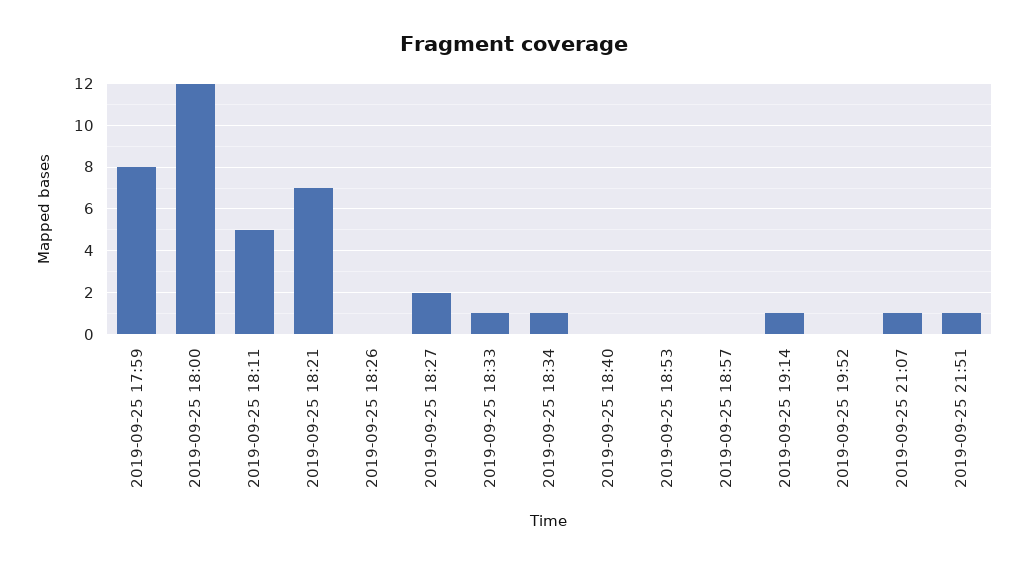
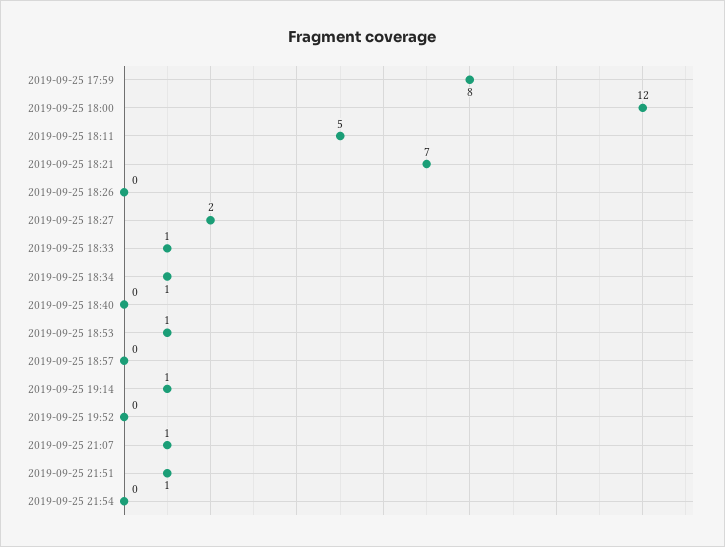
2019-09-25 18:53: 0 -> 1
2019-09-25 21:54: none -> 0

